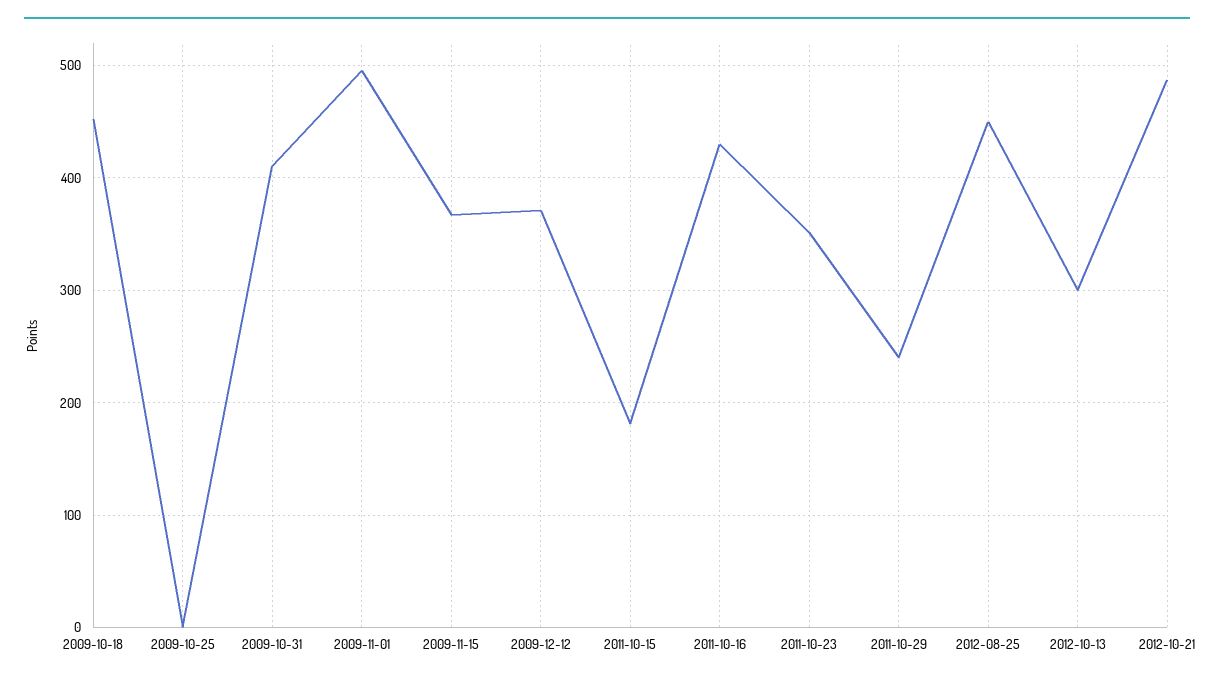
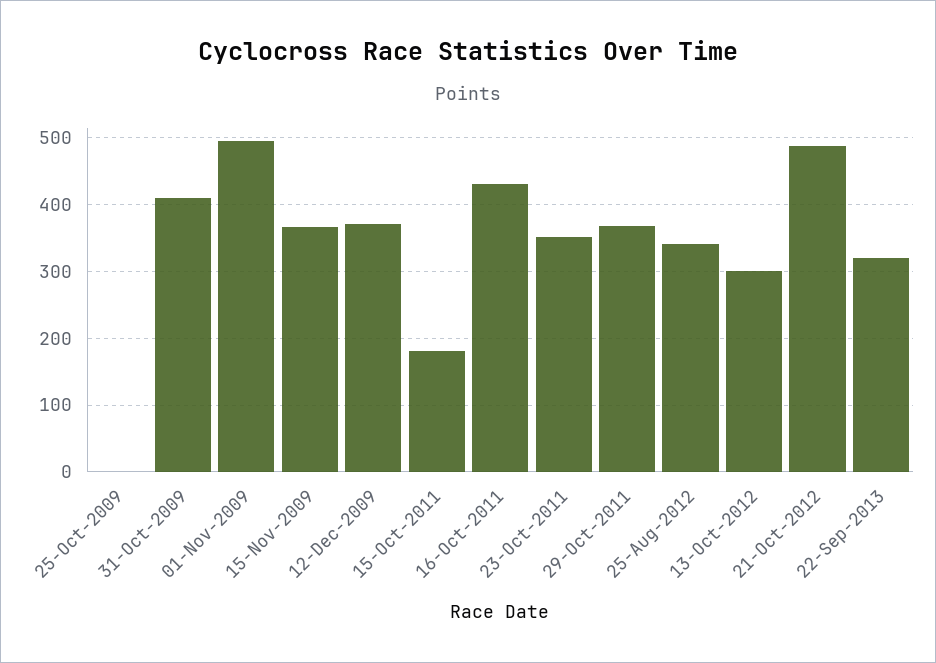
2009-10-18: 450 -> none
2011-10-29: 240 -> 370
2012-08-25: 450 -> 340
22-Sep-2013: none -> 320

